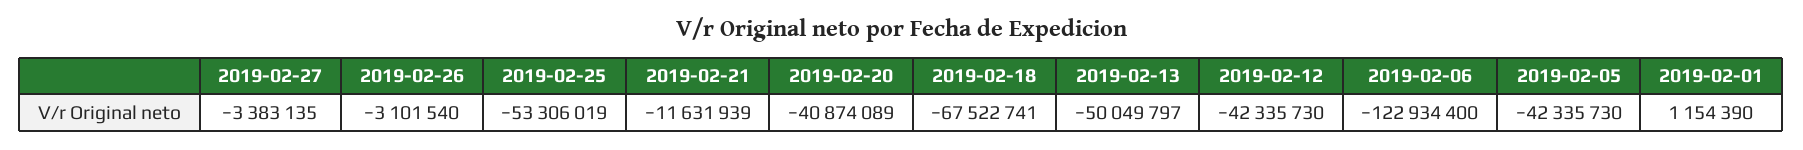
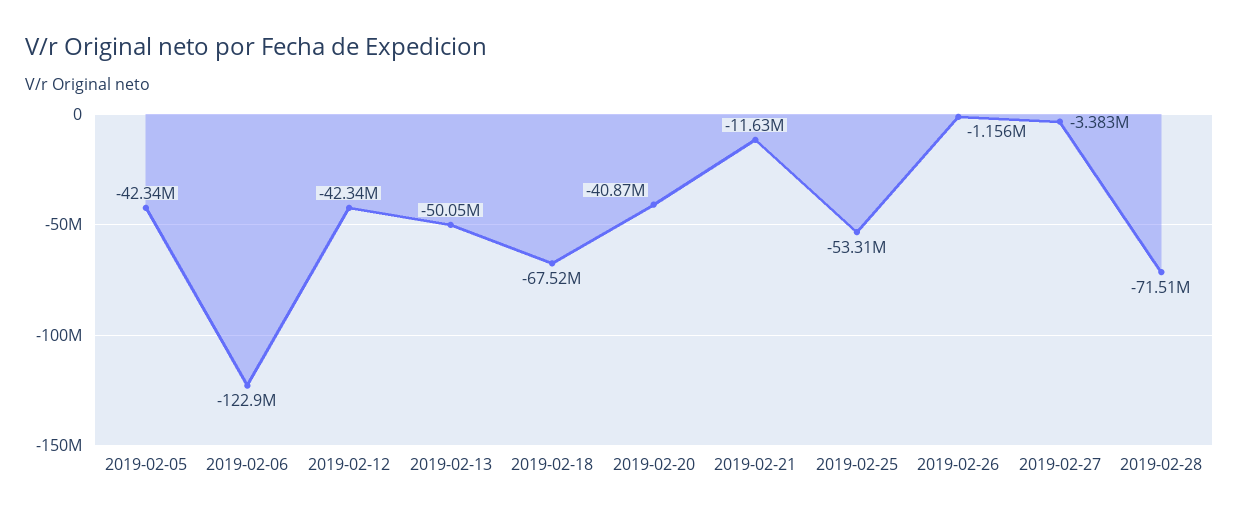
2019-02-26: -3101540 -> -1156000
2019-02-01: 1154390 -> none
2019-02-28: none -> -71510000

